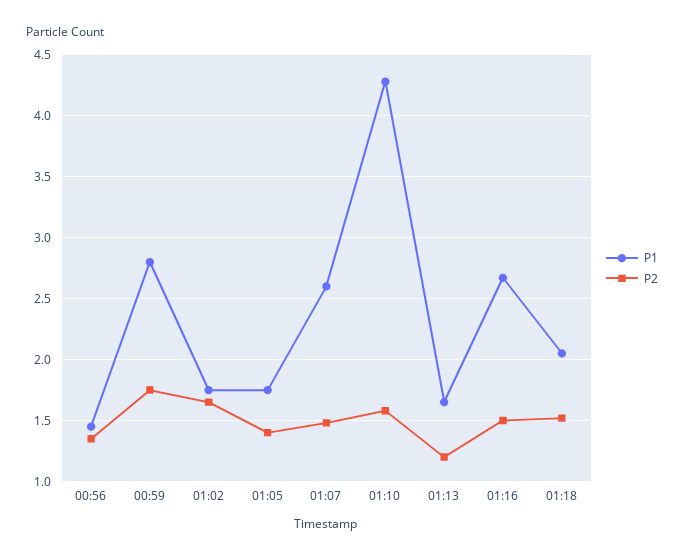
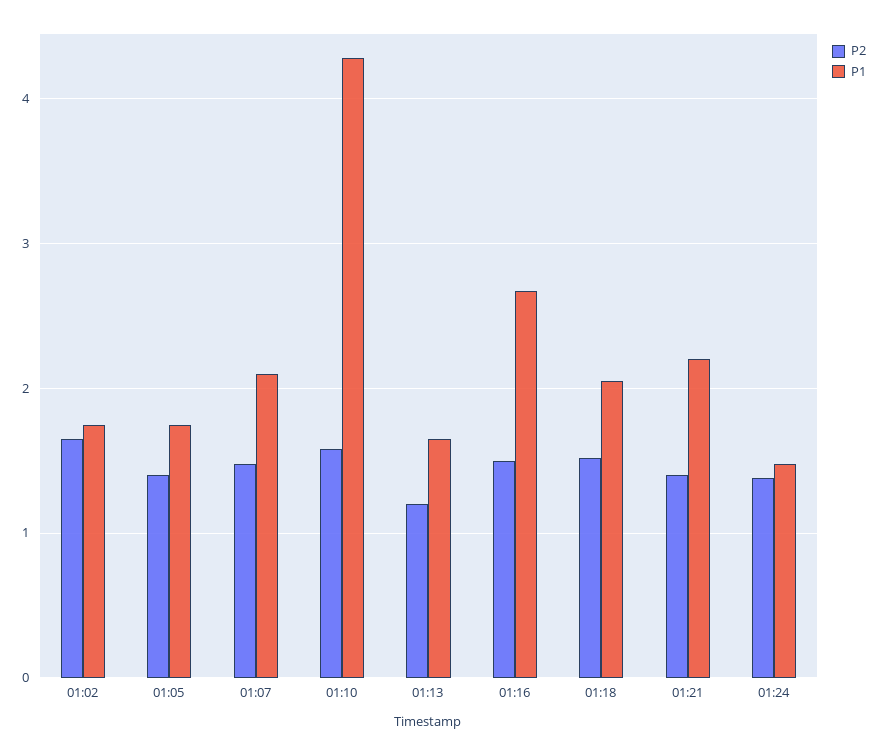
P1, 00:56: 1.45 -> none
P2, 00:56: 1.35 -> none
P1, 00:59: 2.8 -> none
P2, 00:59: 1.75 -> none
P1, 01:07: 2.6 -> 2.1
P2, 01:21: none -> 1.4
P1, 01:21: none -> 2.2
P2, 01:24: none -> 1.4
P1, 01:24: none -> 1.5

